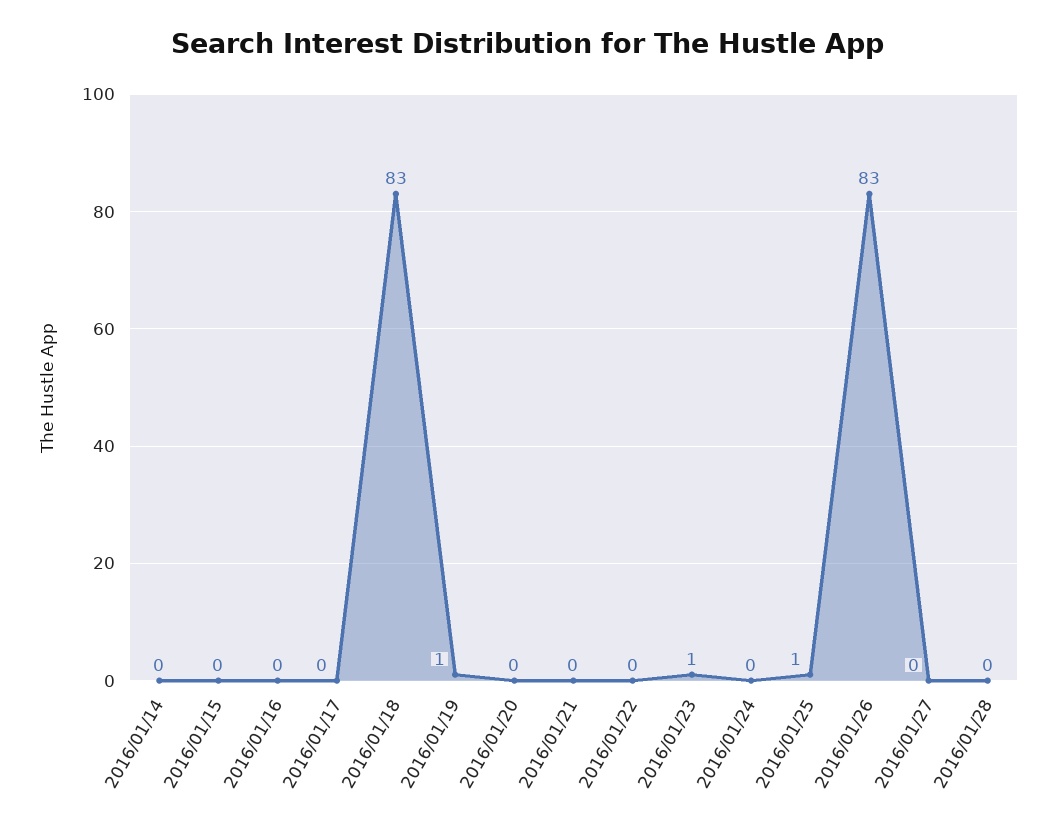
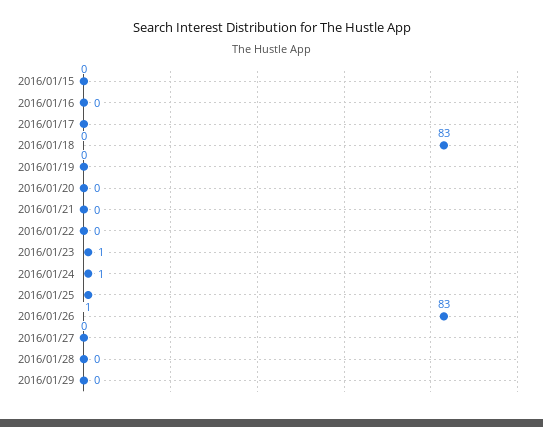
2016/01/14: 0 -> none
2016/01/19: 1 -> 0
2016/01/24: 0 -> 1
2016/01/29: none -> 0

